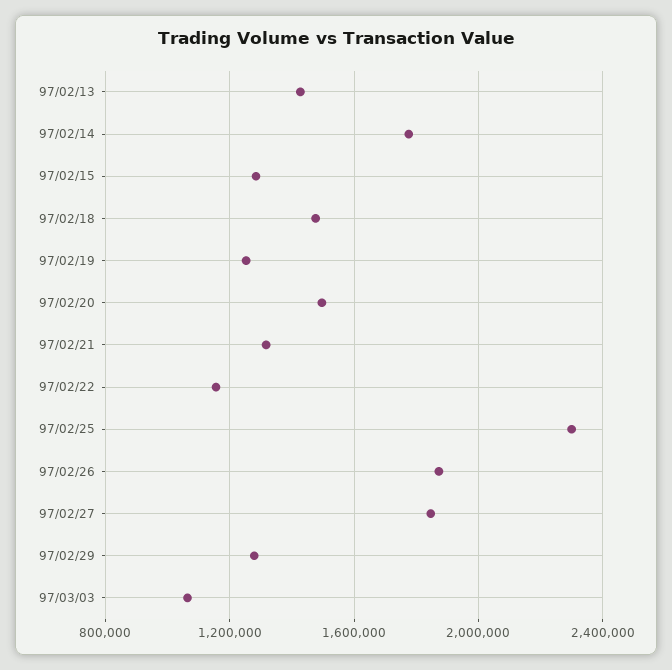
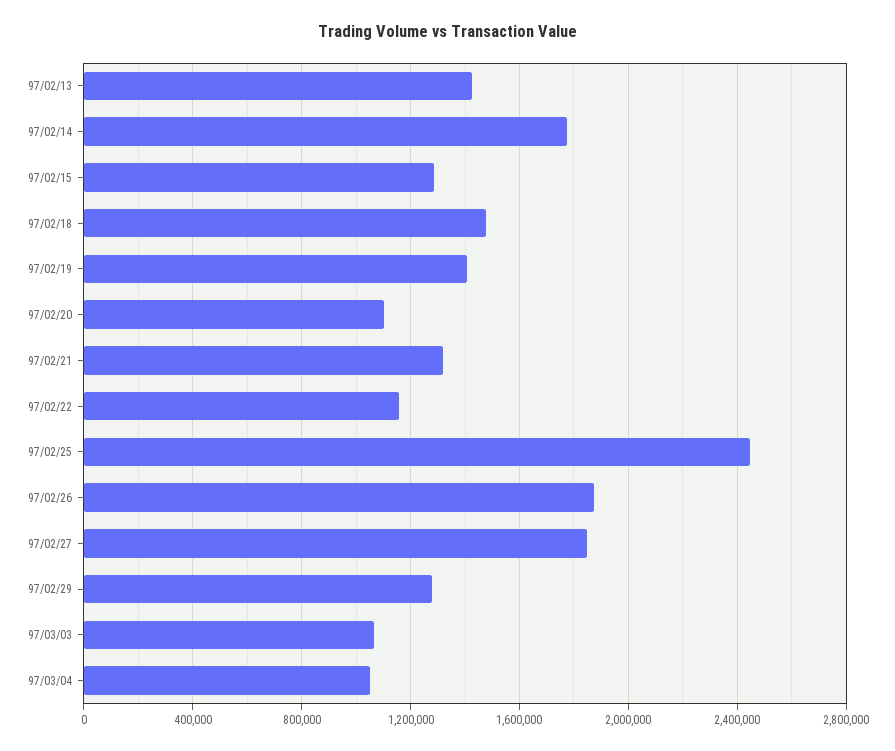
97/02/19: 1250000 -> 1400000
97/02/20: 1500000 -> 1100000
97/02/25: 2300000 -> 2450000
97/03/04: none -> 1050000

